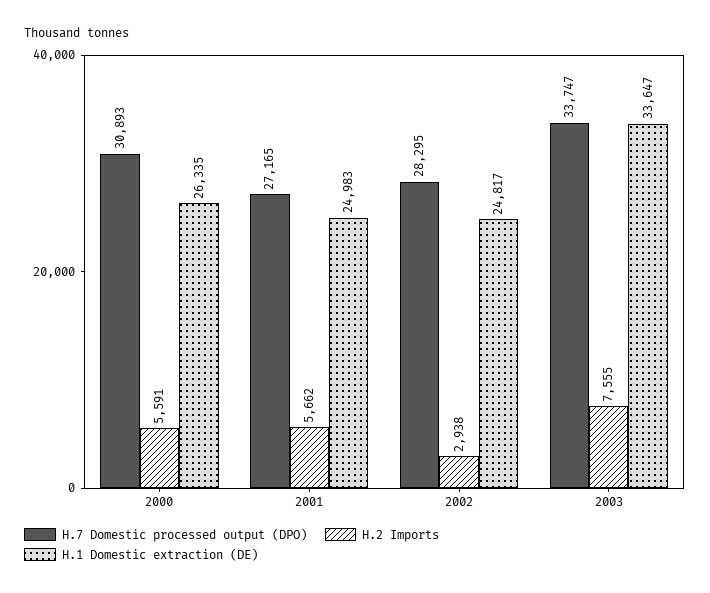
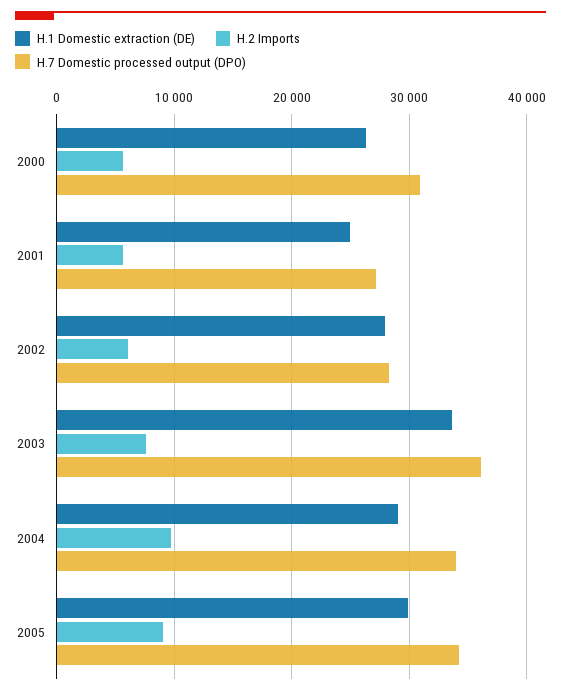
H.2 Imports, 2002: 2938 -> 6000
H.1 Domestic extraction (DE), 2002: 24817 -> 28000
H.7 Domestic processed output (DPO), 2003: 33747 -> 36000
H.1 Domestic extraction (DE), 2004: none -> 29000
H.2 Imports, 2004: none -> 10000
H.7 Domestic processed output (DPO), 2004: none -> 34000
H.1 Domestic extraction (DE), 2005: none -> 30000
H.2 Imports, 2005: none -> 9000
H.7 Domestic processed output (DPO), 2005: none -> 34000

